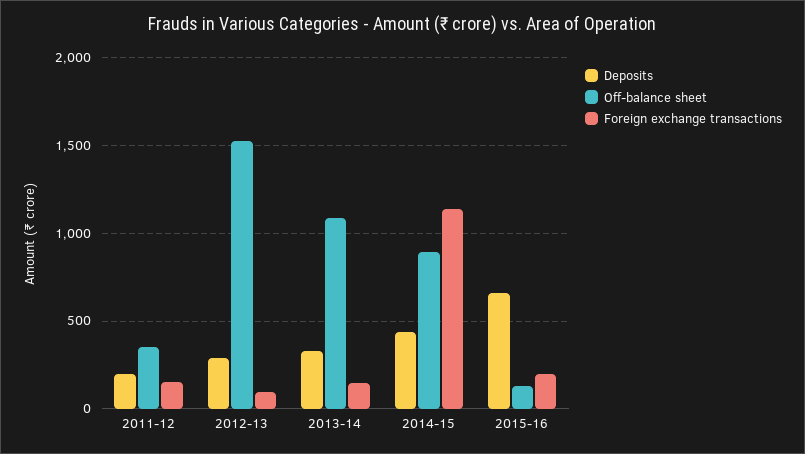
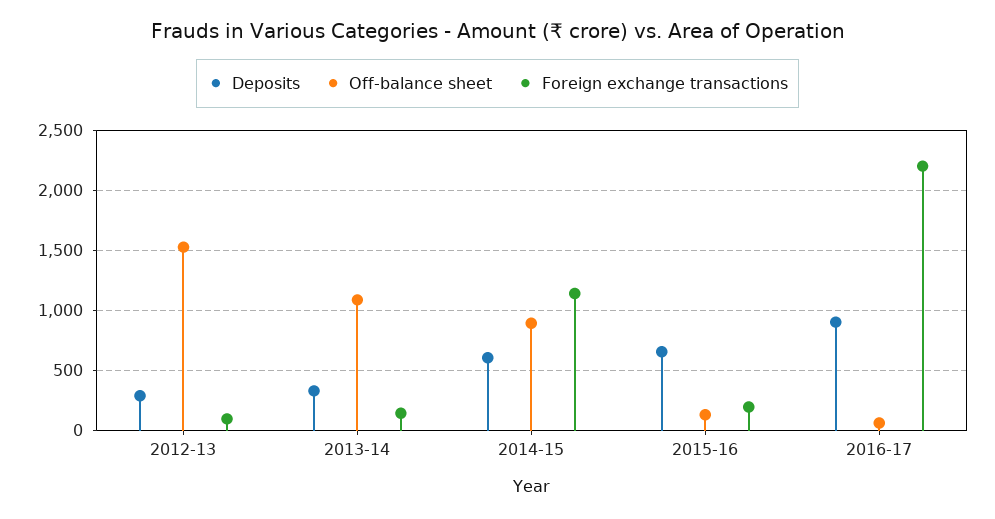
Deposits, 2011-12: 200 -> none
Off-balance sheet, 2011-12: 350 -> none
Foreign exchange transactions, 2011-12: 150 -> none
Deposits, 2014-15: 450 -> 600
Deposits, 2016-17: none -> 900
Off-balance sheet, 2016-17: none -> 50
Foreign exchange transactions, 2016-17: none -> 2200

